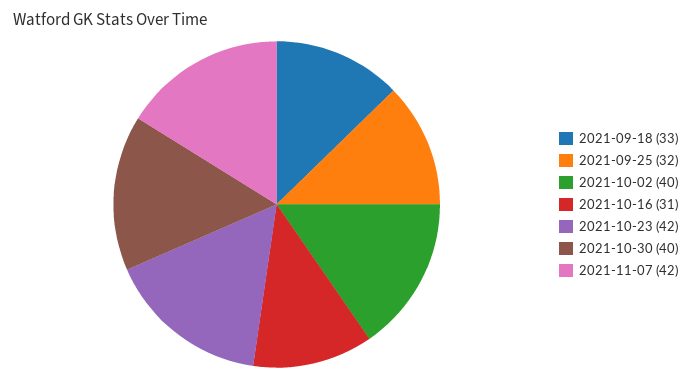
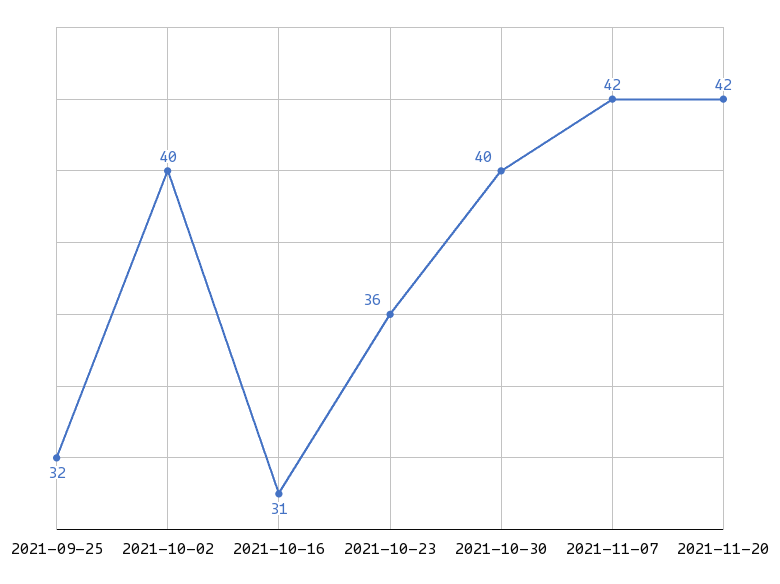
2021-09-18: 33 -> none
2021-10-23: 42 -> 36
2021-11-20: none -> 42

